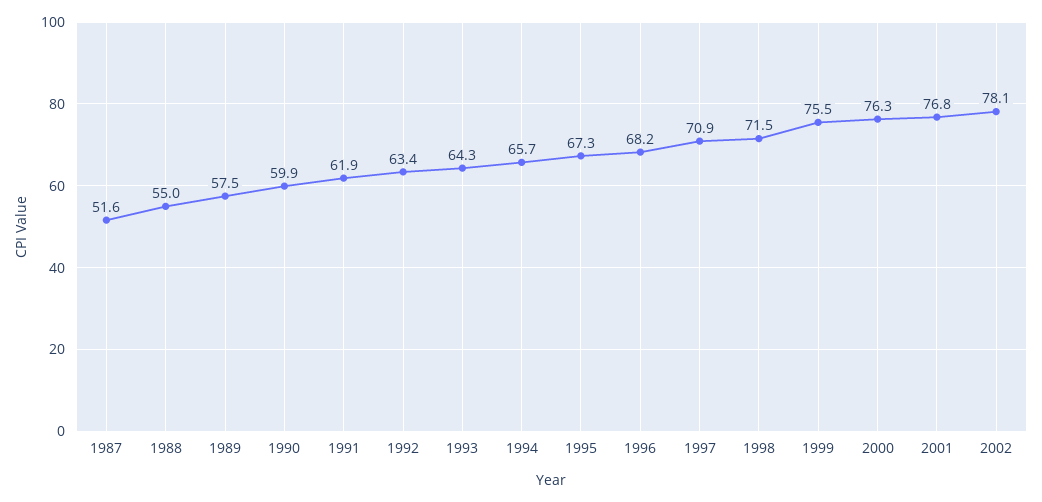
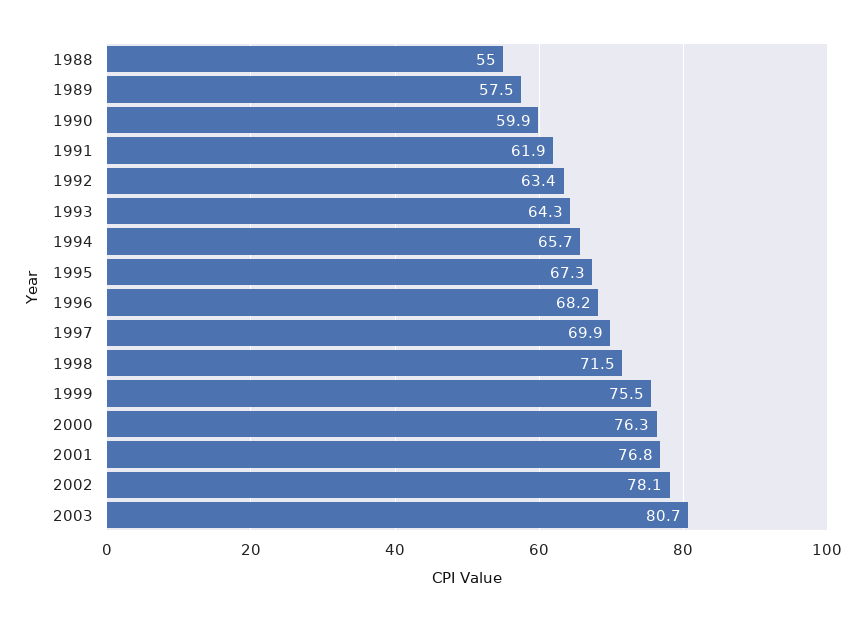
1987: 51.6 -> none
1997: 70.9 -> 69.9
2003: none -> 80.7

